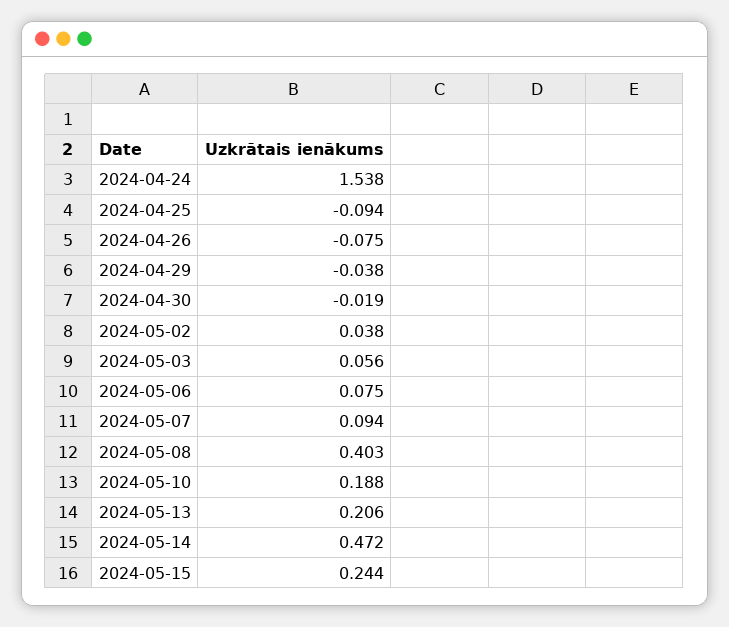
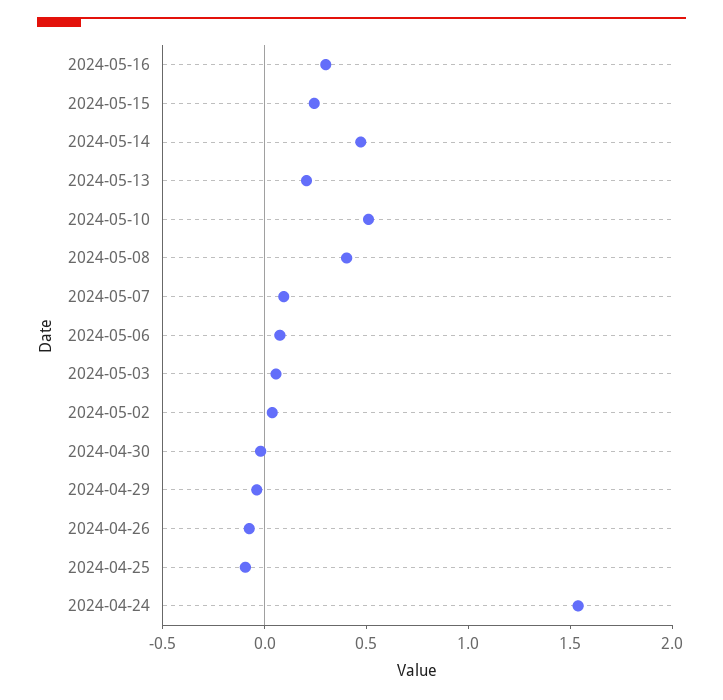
2024-05-10: 0.188 -> 0.5
2024-05-16: none -> 0.3

